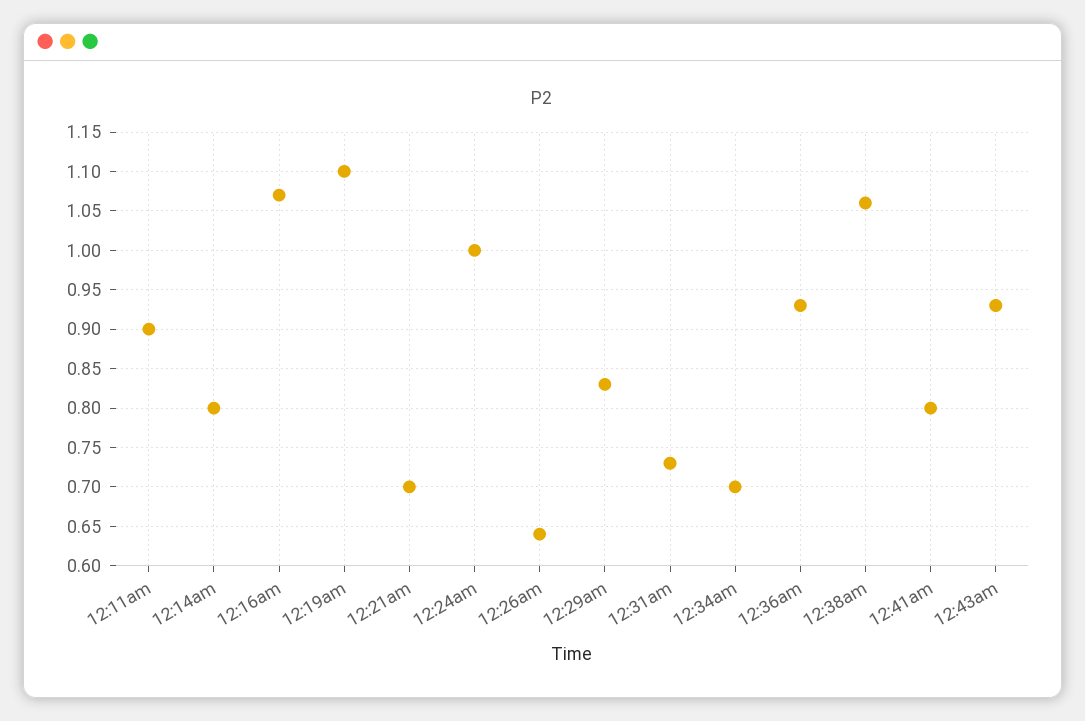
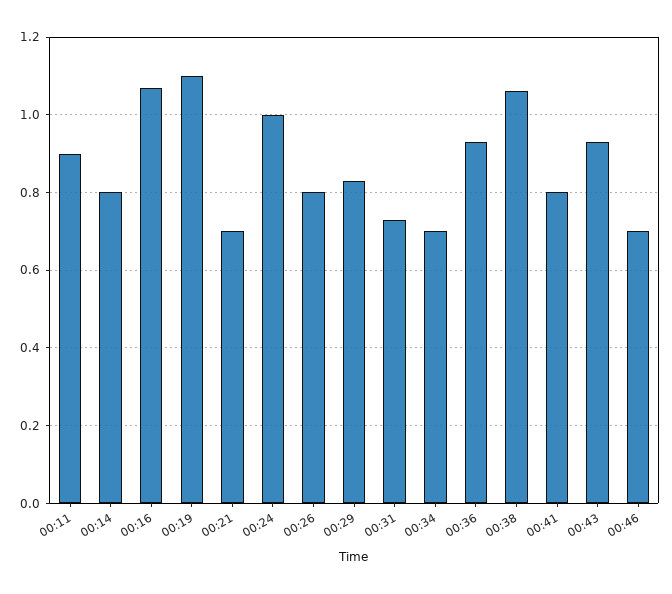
12:26am: 0.64 -> 0.8
00:46: none -> 0.7

